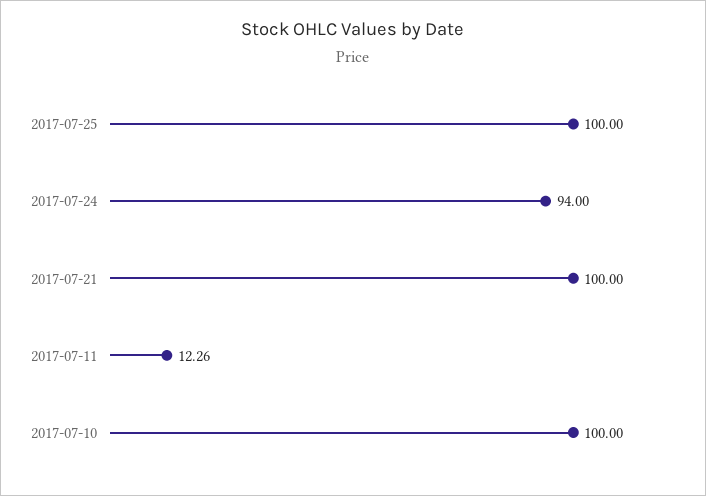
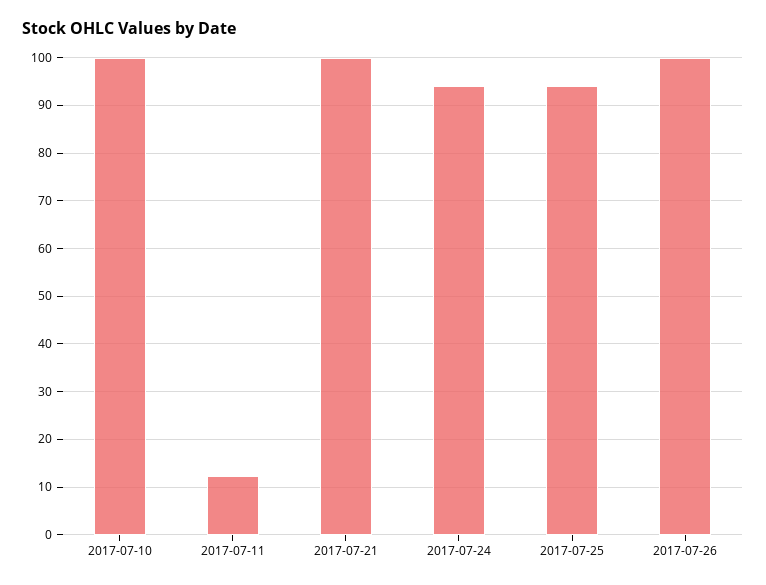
2017-07-25: 100 -> 94
2017-07-26: none -> 100

